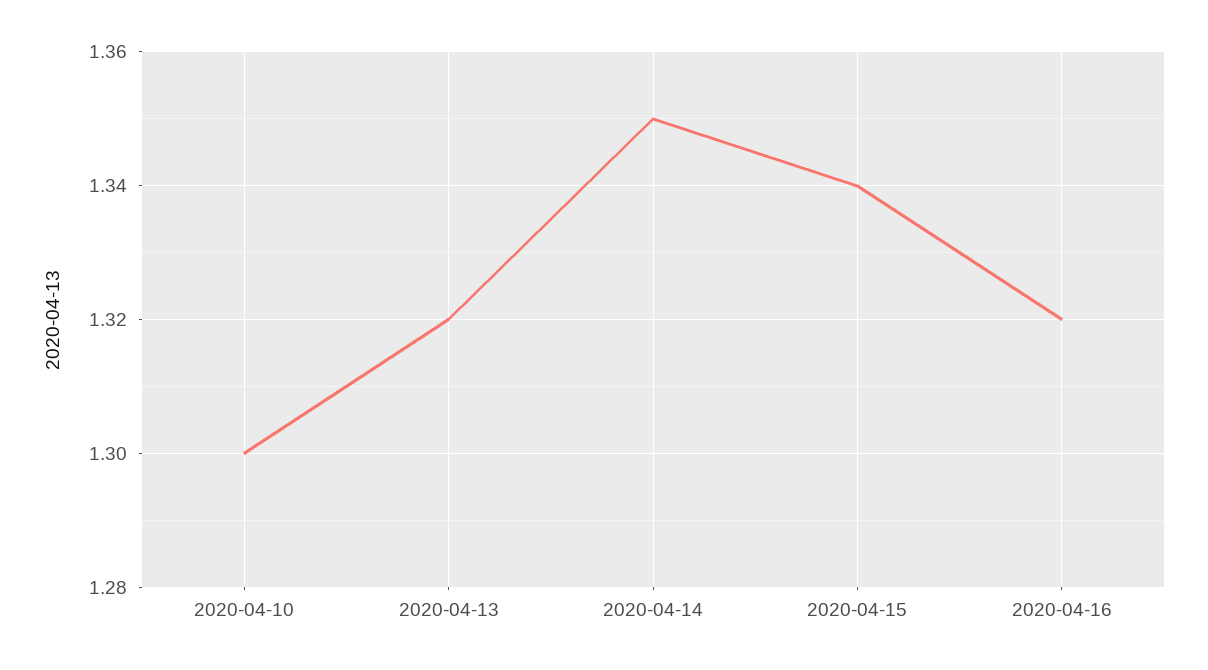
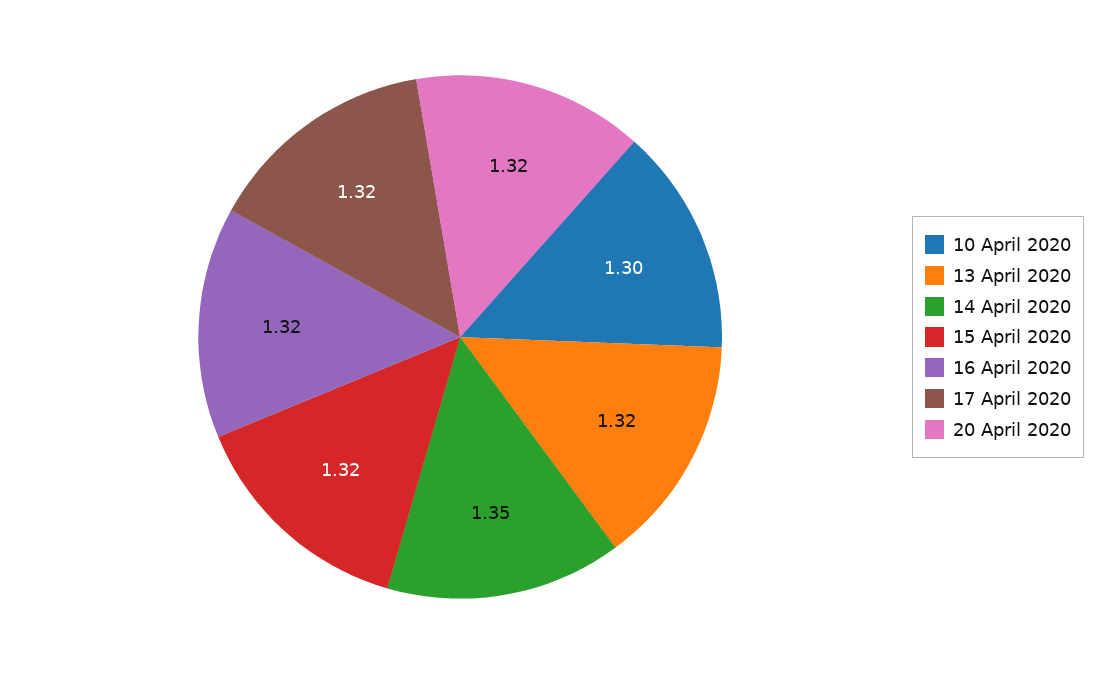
2020-04-15: 1.34 -> 1.32
17 April 2020: none -> 1.32
20 April 2020: none -> 1.32

